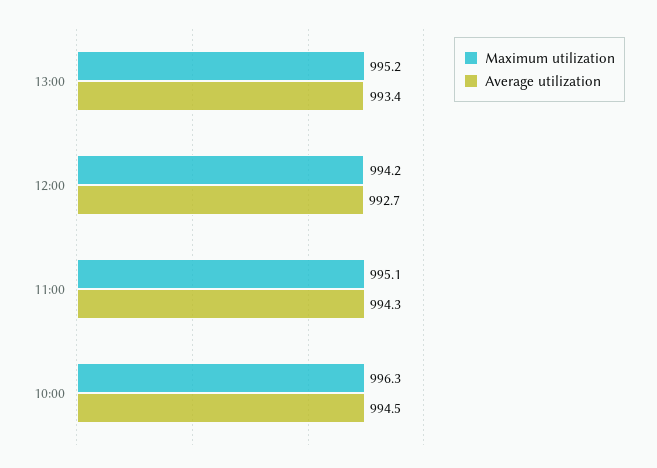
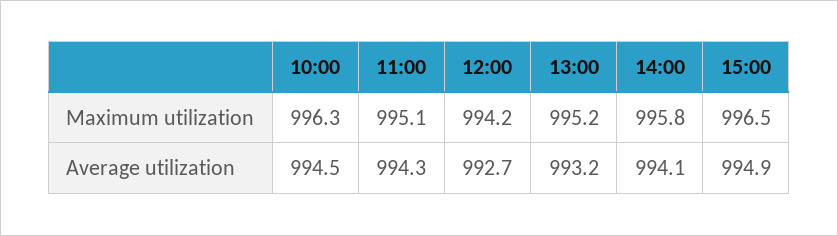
Average utilization, 13:00: 993.4 -> 993.2
Maximum utilization, 14:00: none -> 995.8
Maximum utilization, 15:00: none -> 996.5
Average utilization, 14:00: none -> 994.1
Average utilization, 15:00: none -> 994.9

